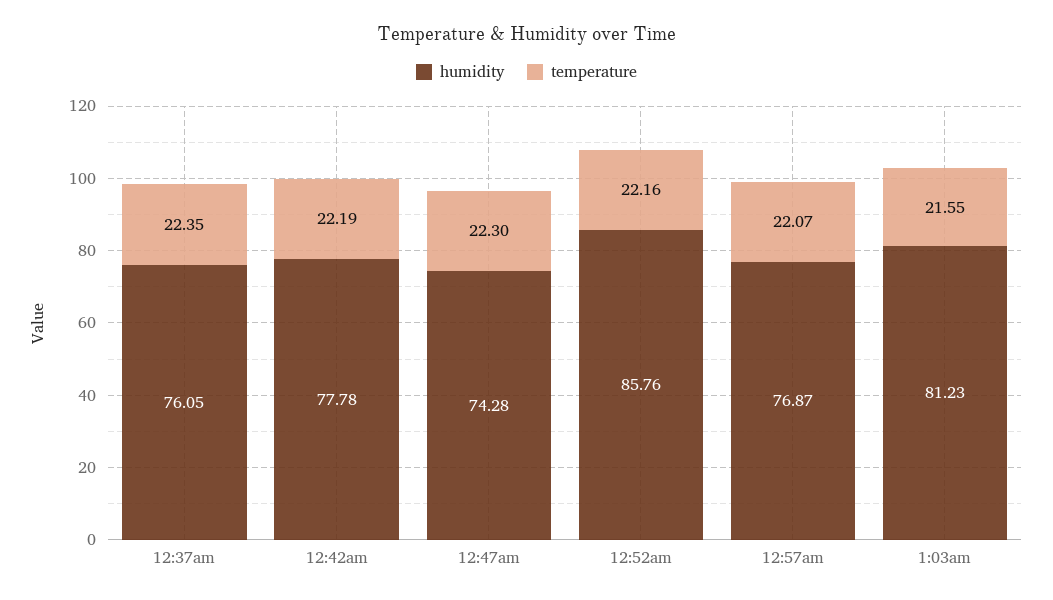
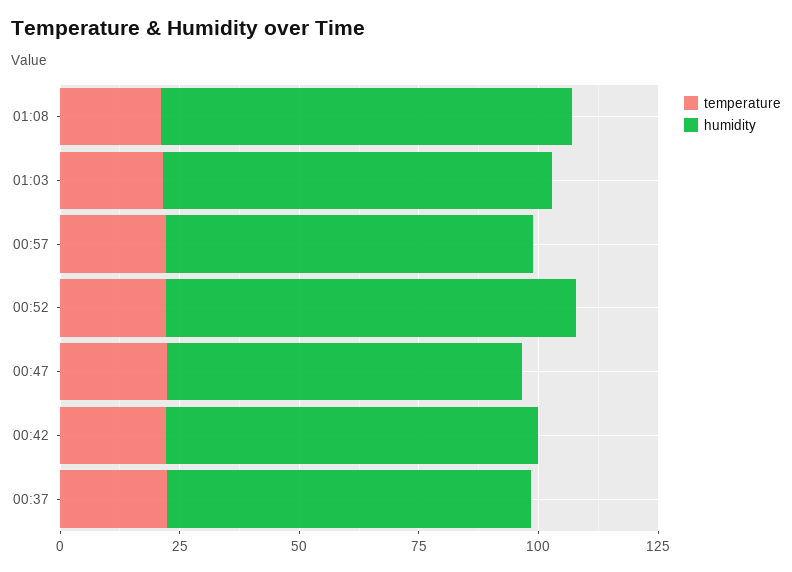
temperature, 01:08: none -> 20
humidity, 01:08: none -> 85

